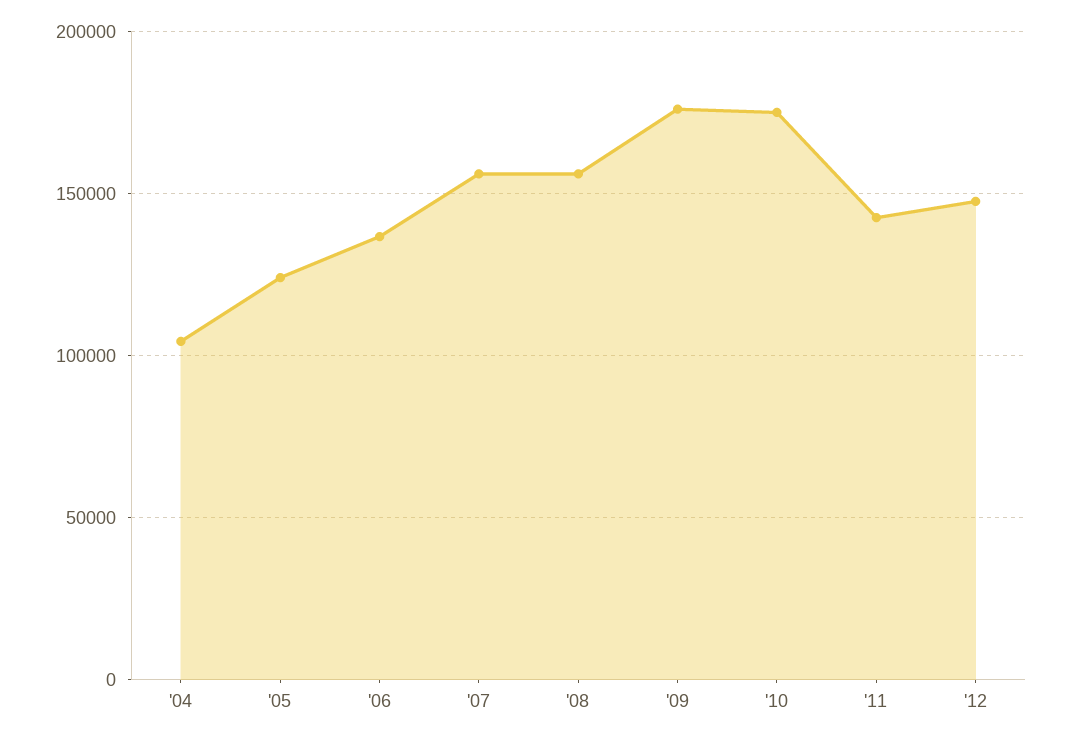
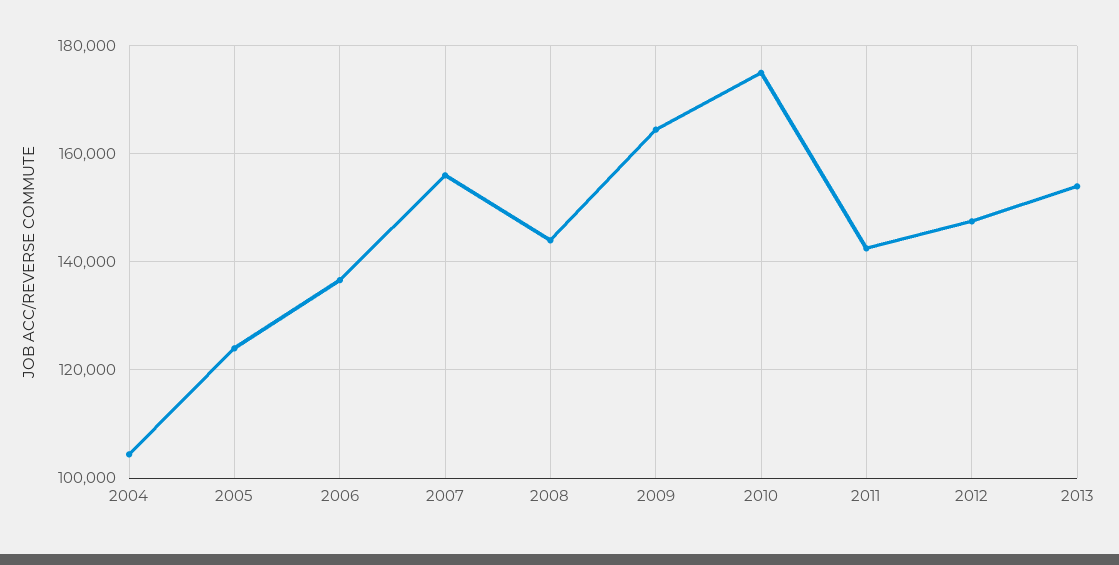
'08: 155000 -> 144000
'09: 175000 -> 164000
2013: none -> 154000

